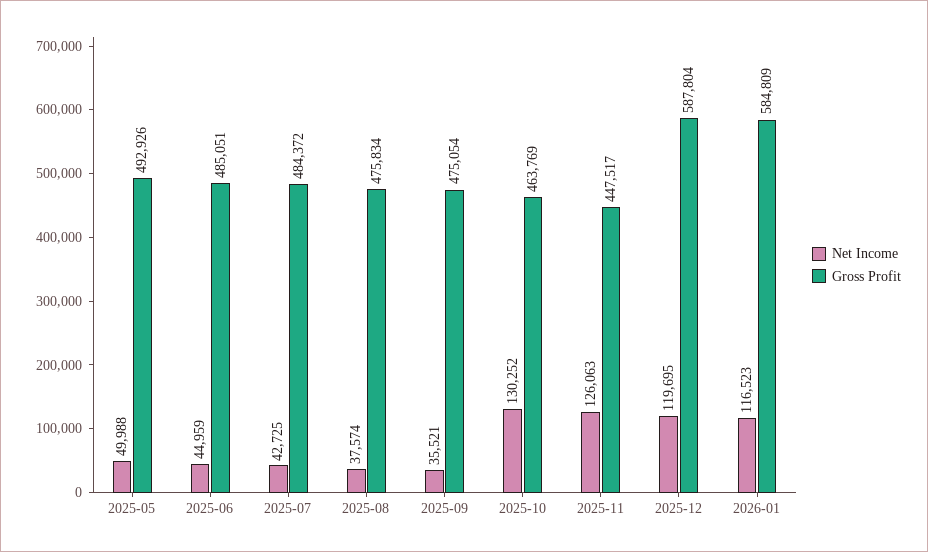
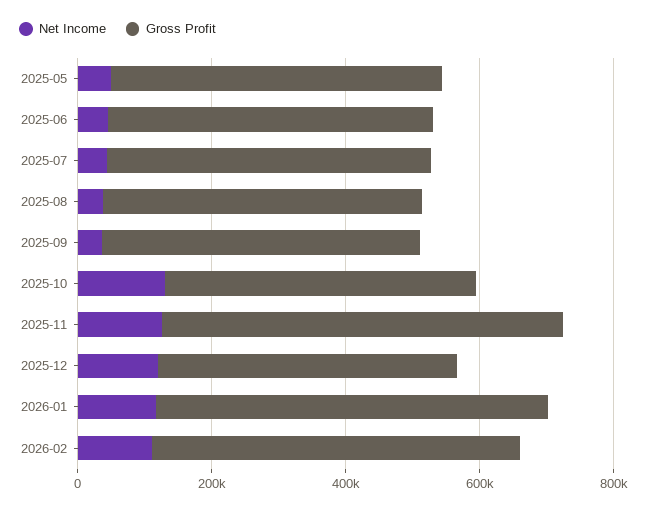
Gross Profit, 2025-11: 447517 -> 600000
Gross Profit, 2025-12: 587804 -> 450000
Net Income, 2026-02: none -> 100000
Gross Profit, 2026-02: none -> 550000

